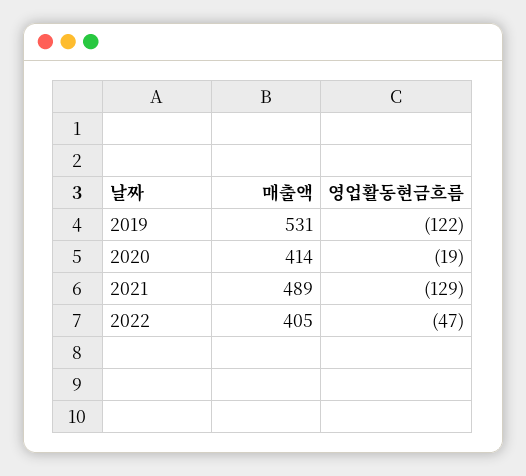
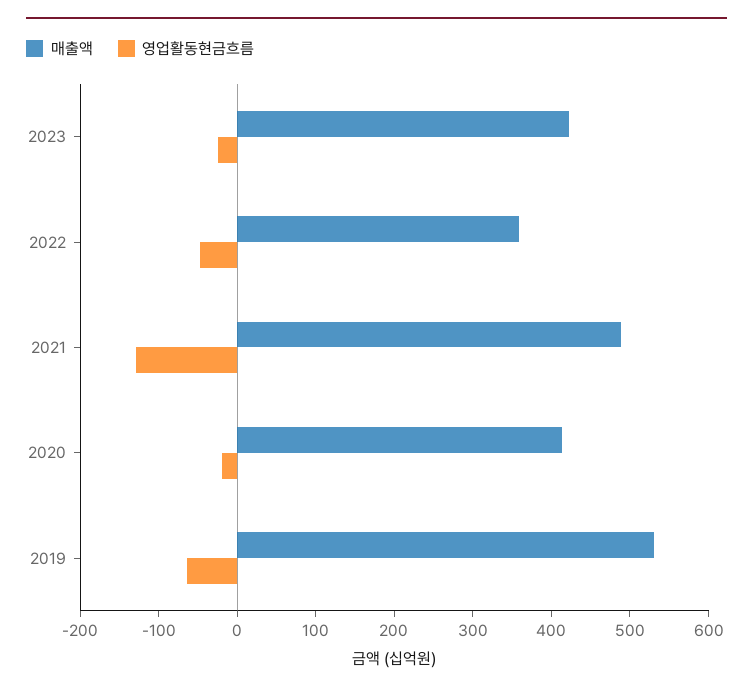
영업활동현금흐름, 2019: -122 -> -60
매출액, 2022: 405 -> 360
매출액, 2023: none -> 420
영업활동현금흐름, 2023: none -> -20

